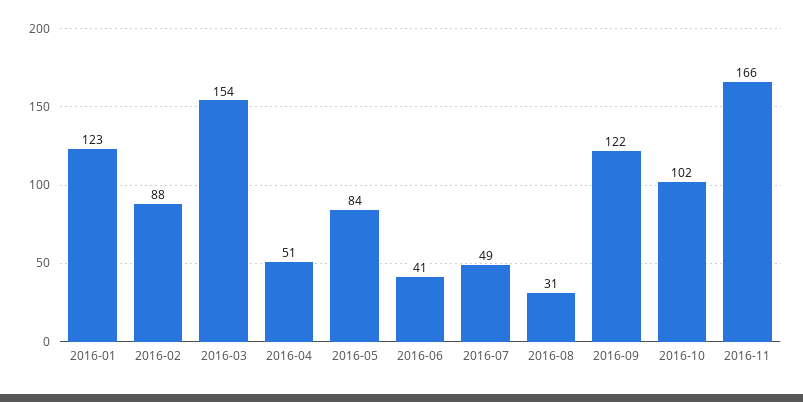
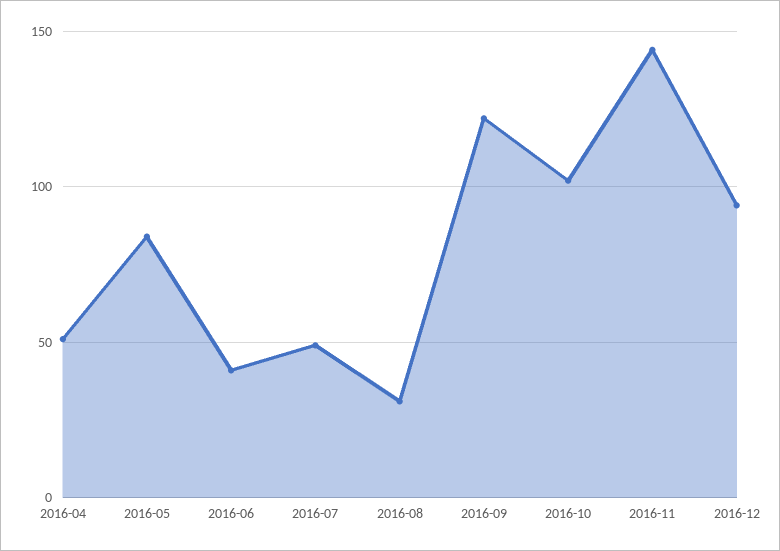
2016-01: 123 -> none
2016-02: 88 -> none
2016-03: 154 -> none
2016-11: 166 -> 145
2016-12: none -> 95

